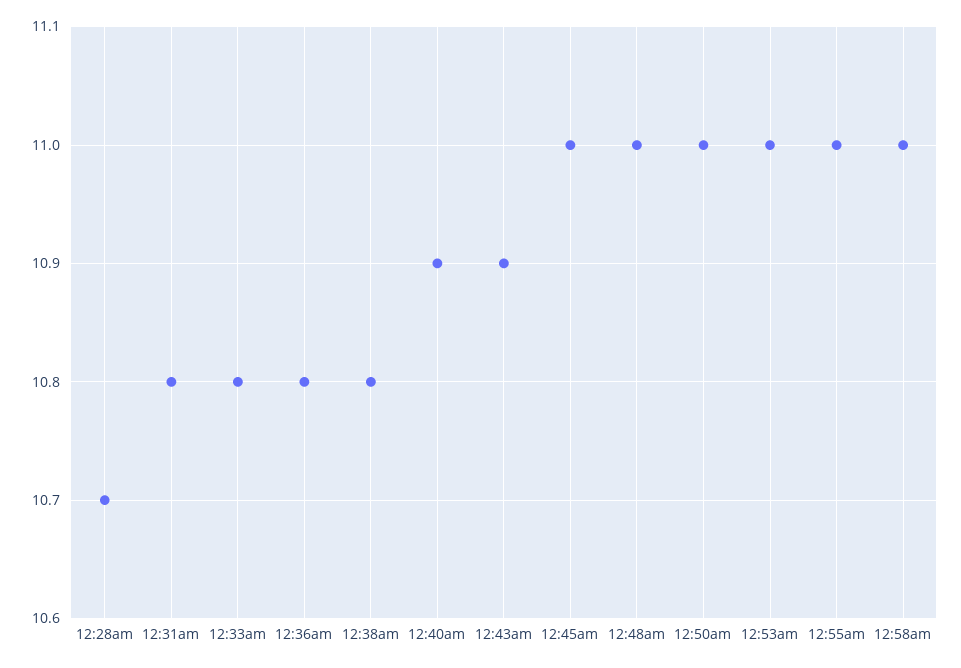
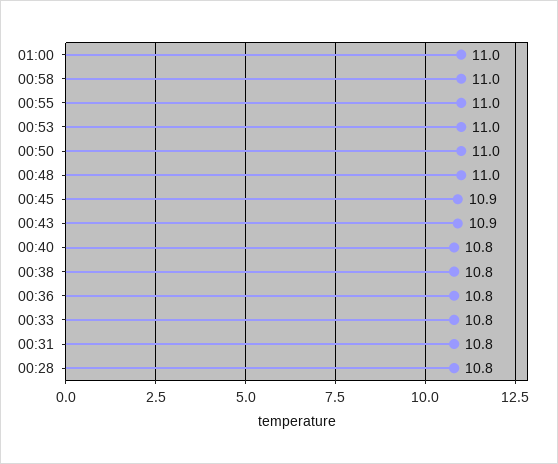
12:28am: 10.7 -> 10.8
12:40am: 10.9 -> 10.8
12:45am: 11 -> 10.9
01:00: none -> 11

